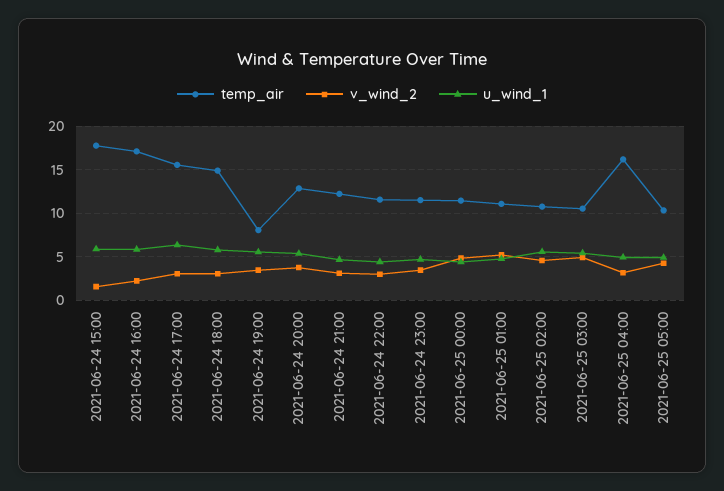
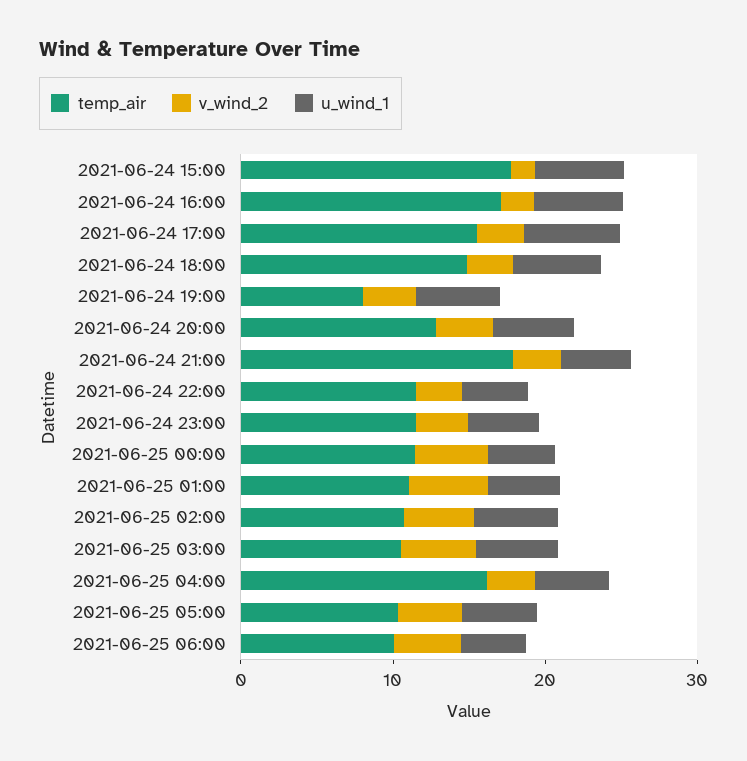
temp_air, 2021-06-24 21:00: 12 -> 18
temp_air, 2021-06-25 06:00: none -> 10
v_wind_2, 2021-06-25 06:00: none -> 4
u_wind_1, 2021-06-25 06:00: none -> 4

